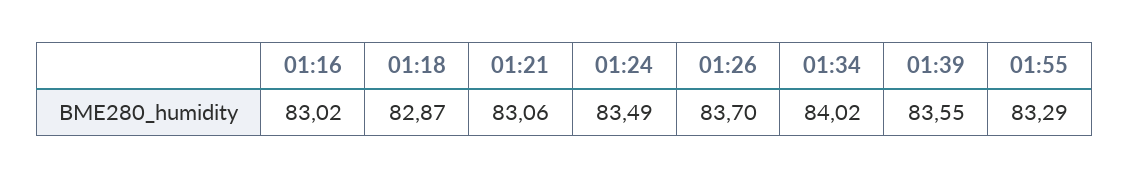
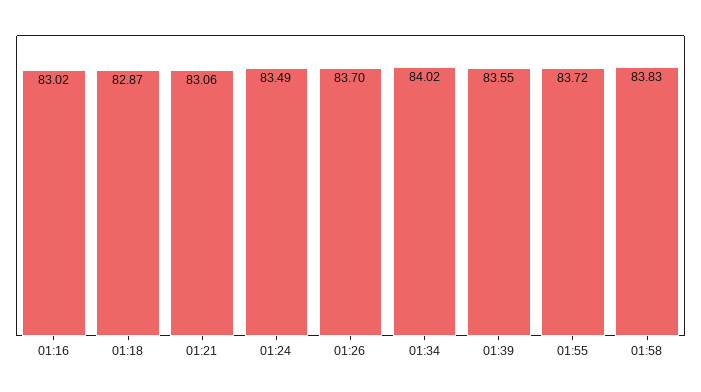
01:55: 83.29 -> 83.72
01:58: none -> 83.83

